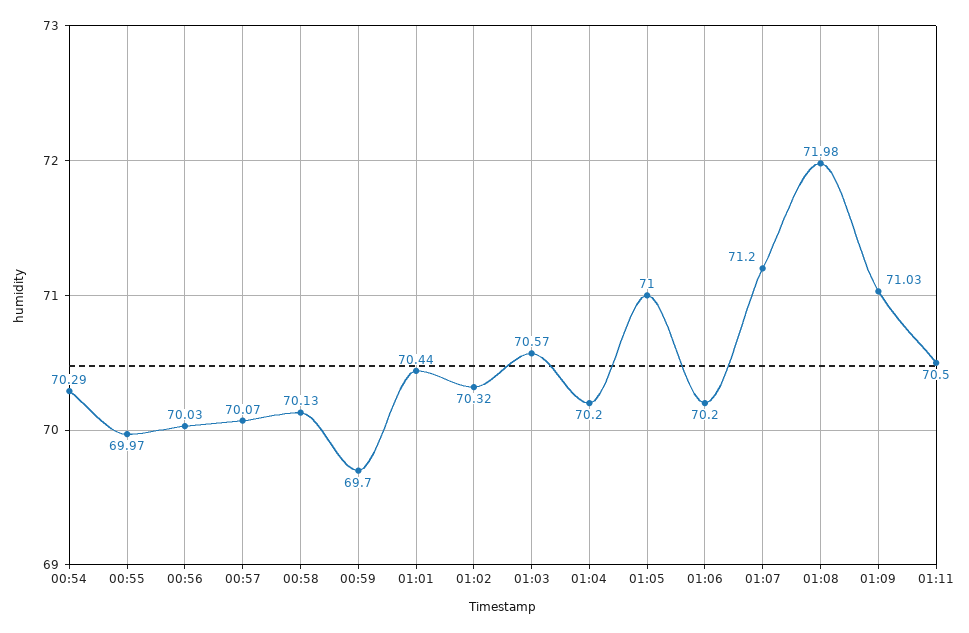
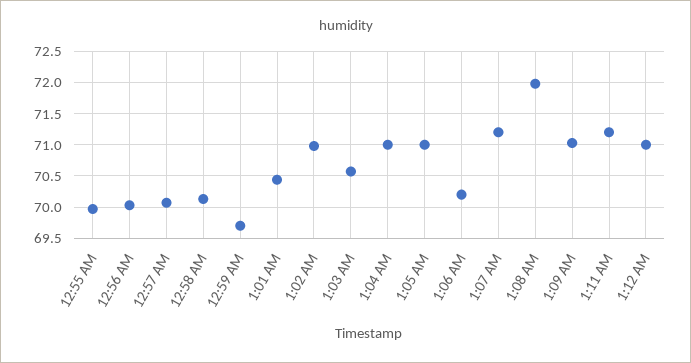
00:54: 70.29 -> none
01:02: 70.32 -> 71
01:04: 70.2 -> 71
01:11: 70.5 -> 71.2
1:12 AM: none -> 71

